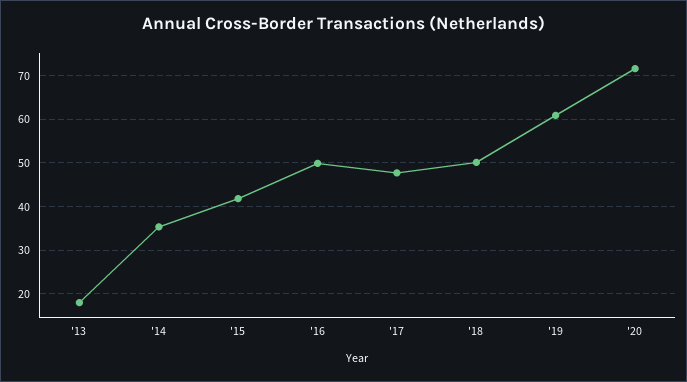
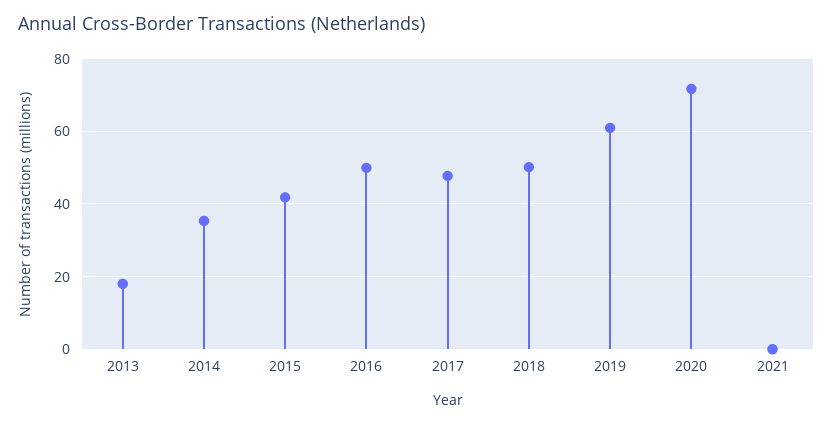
2021: none -> 0

